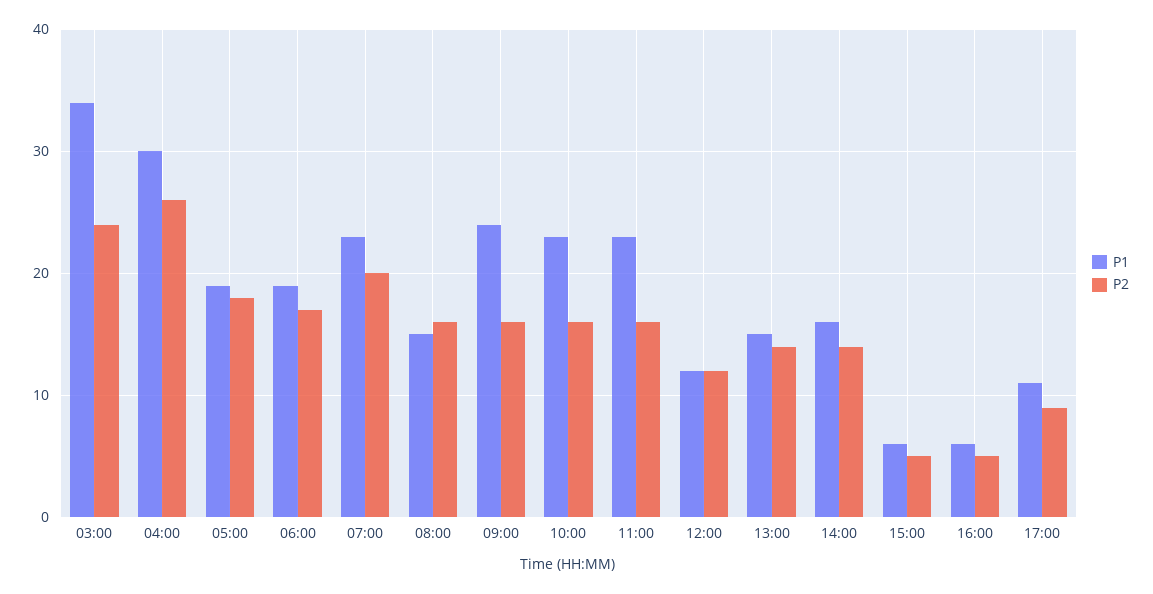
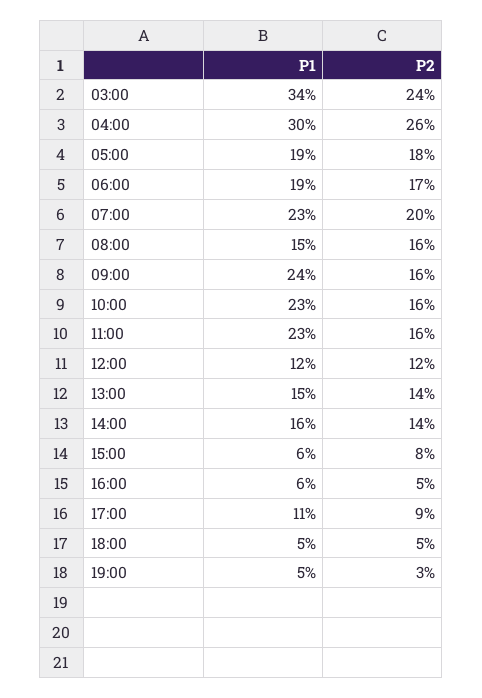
P2, 15:00: 5 -> 8
P1, 18:00: none -> 5
P2, 18:00: none -> 5
P1, 19:00: none -> 5
P2, 19:00: none -> 3

